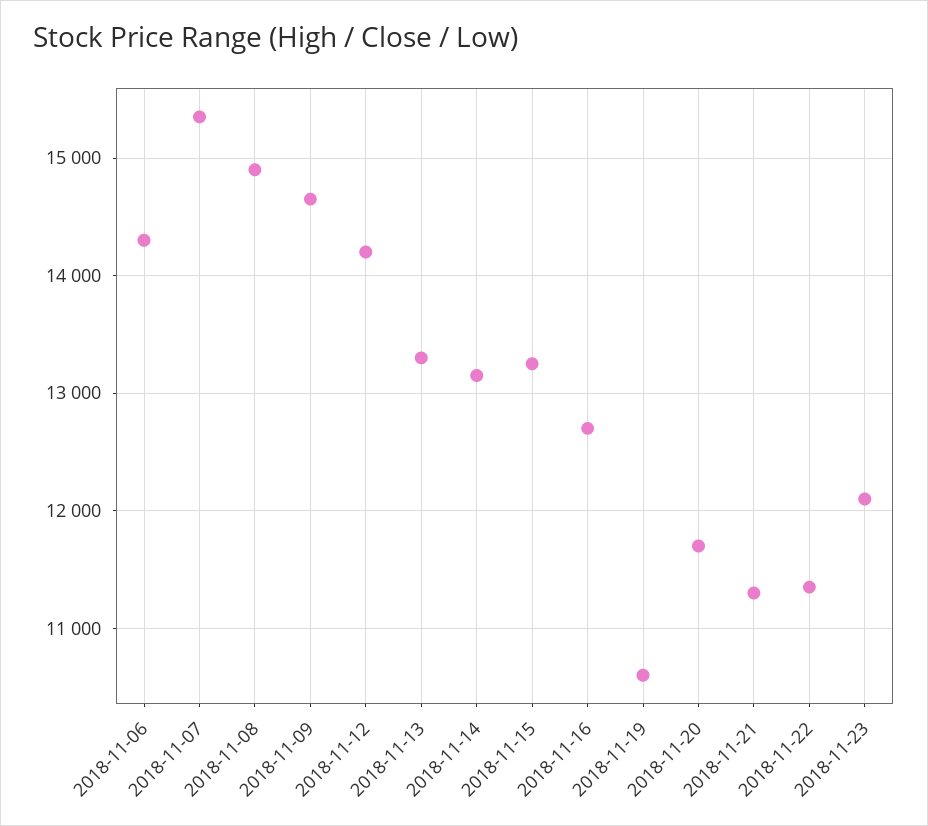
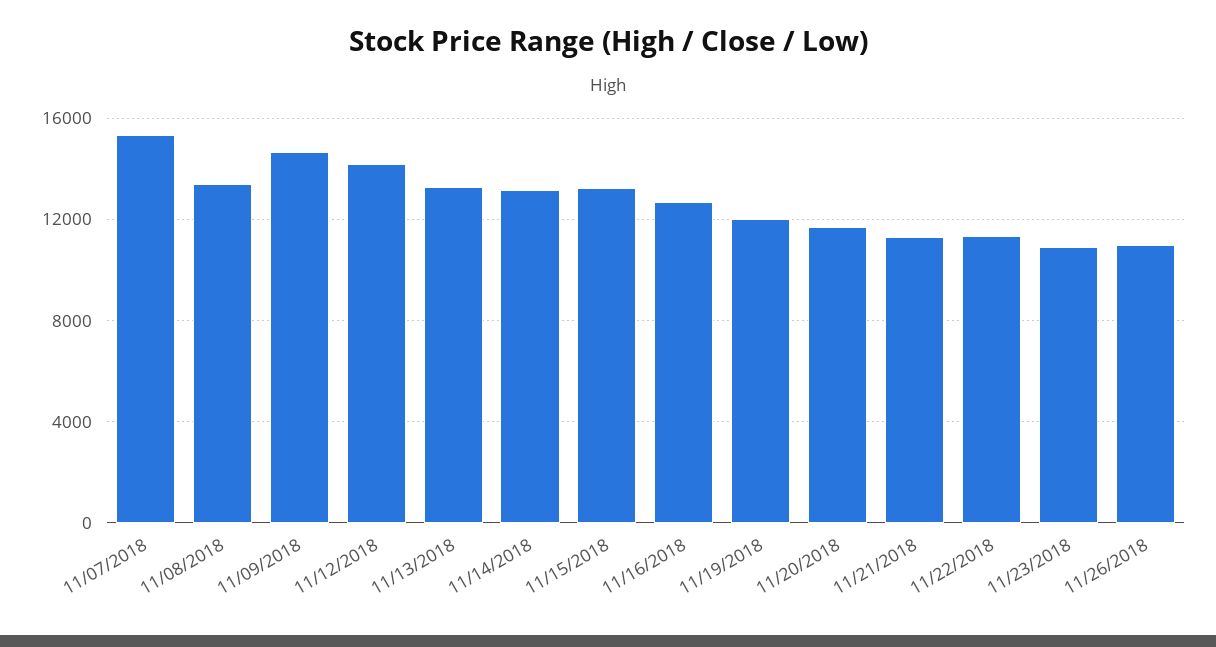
2018-11-06: 14300 -> none
2018-11-08: 14900 -> 13500
2018-11-19: 10600 -> 12000
2018-11-23: 12100 -> 11000
11/26/2018: none -> 11000

